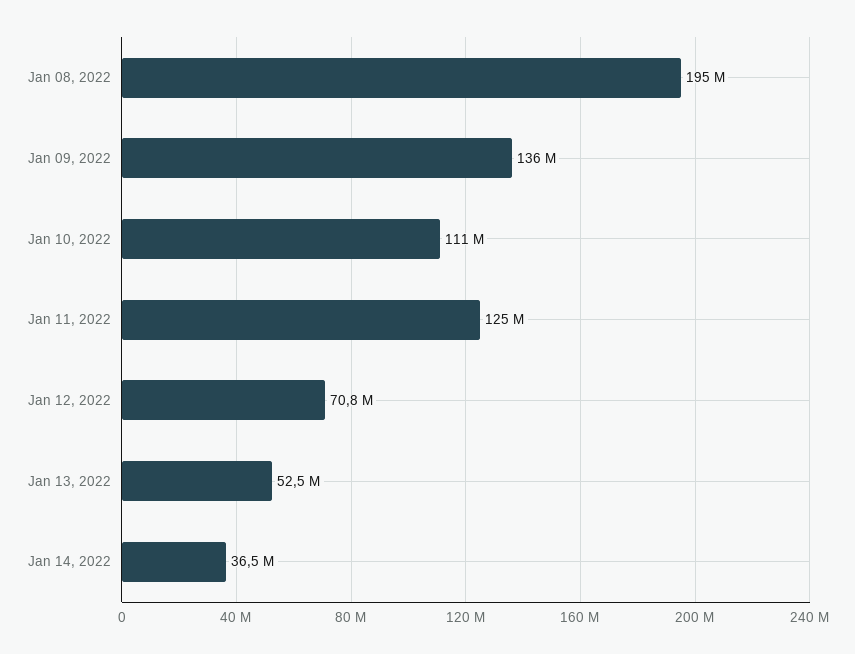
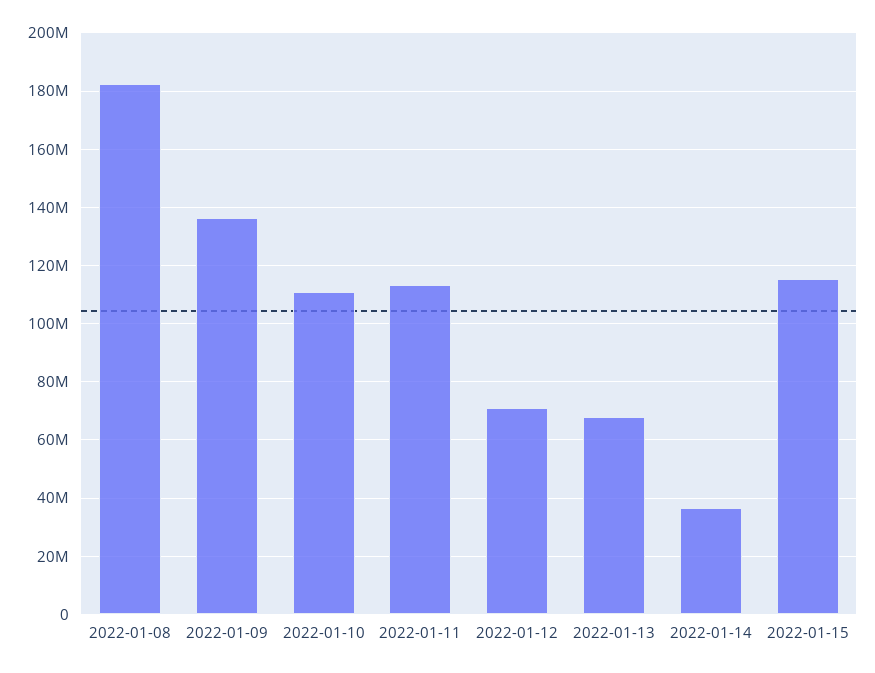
Jan 08, 2022: 195000000 -> 182500000
Jan 11, 2022: 125000000 -> 112500000
Jan 13, 2022: 52500000 -> 67500000
2022-01-15: none -> 115000000

